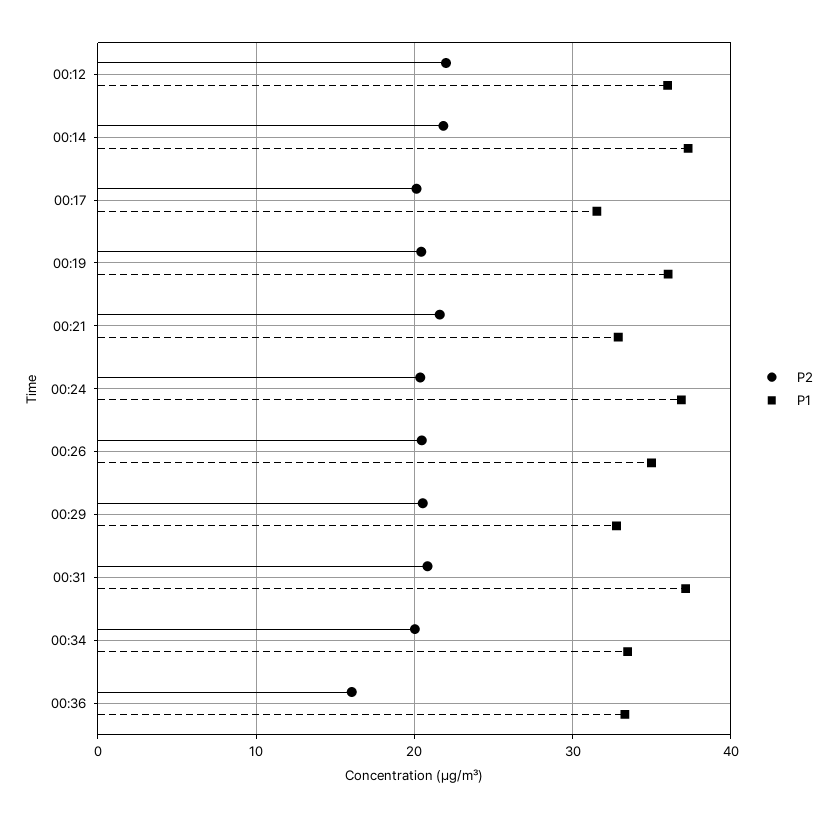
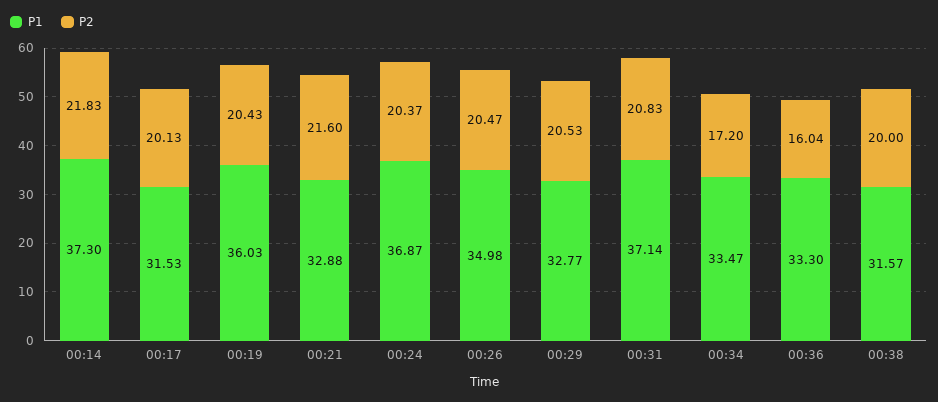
P2, 00:12: 22 -> none
P1, 00:12: 36 -> none
P2, 00:34: 20 -> 17.2
P1, 00:38: none -> 31.57
P2, 00:38: none -> 20

